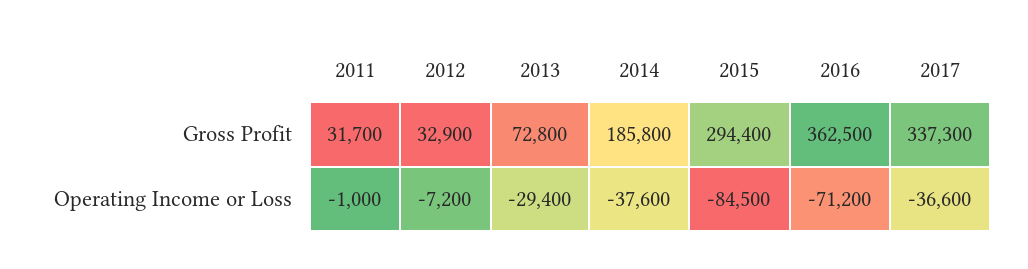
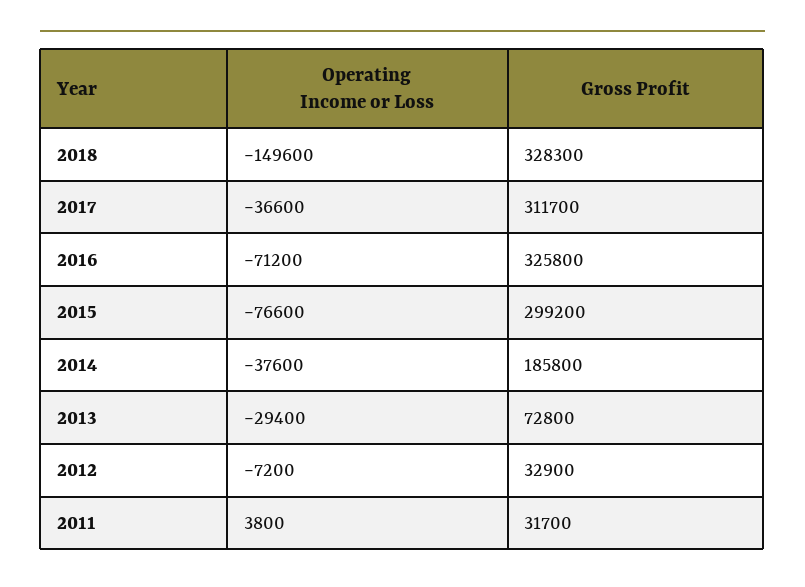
2015, Gross Profit: 294400 -> 299200
2016, Gross Profit: 362500 -> 325800
2017, Gross Profit: 337300 -> 311700
2011, Operating Income or Loss: -1000 -> 3800
2015, Operating Income or Loss: -84500 -> -76600
2018, Operating Income or Loss: none -> -149600
2018, Gross Profit: none -> 328300

